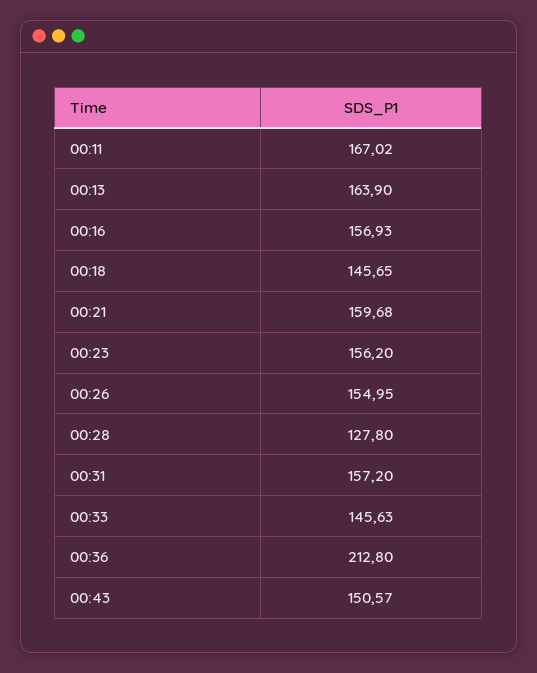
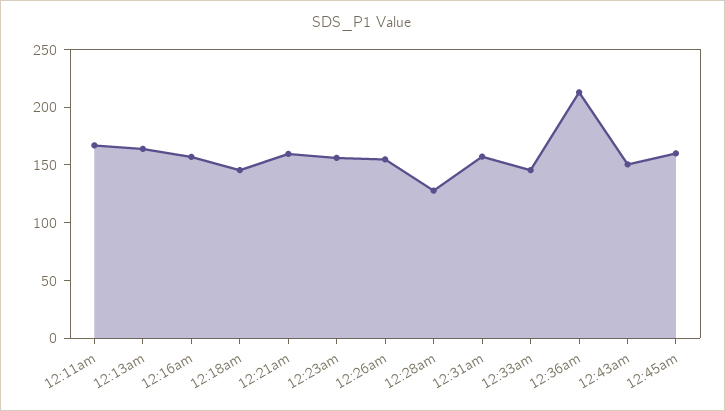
12:45am: none -> 160

